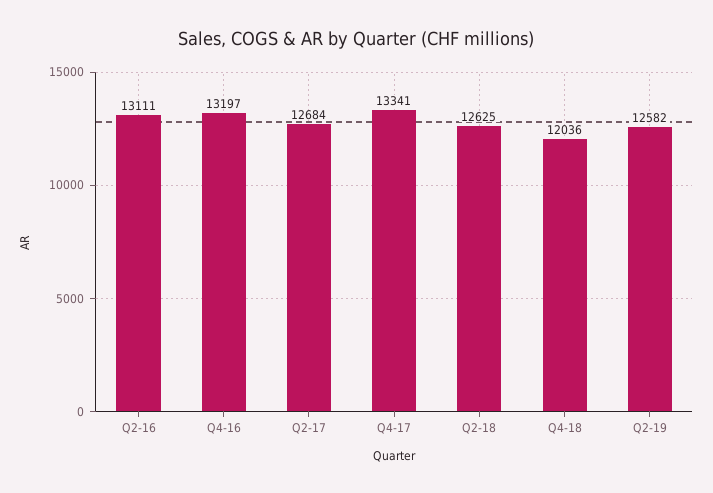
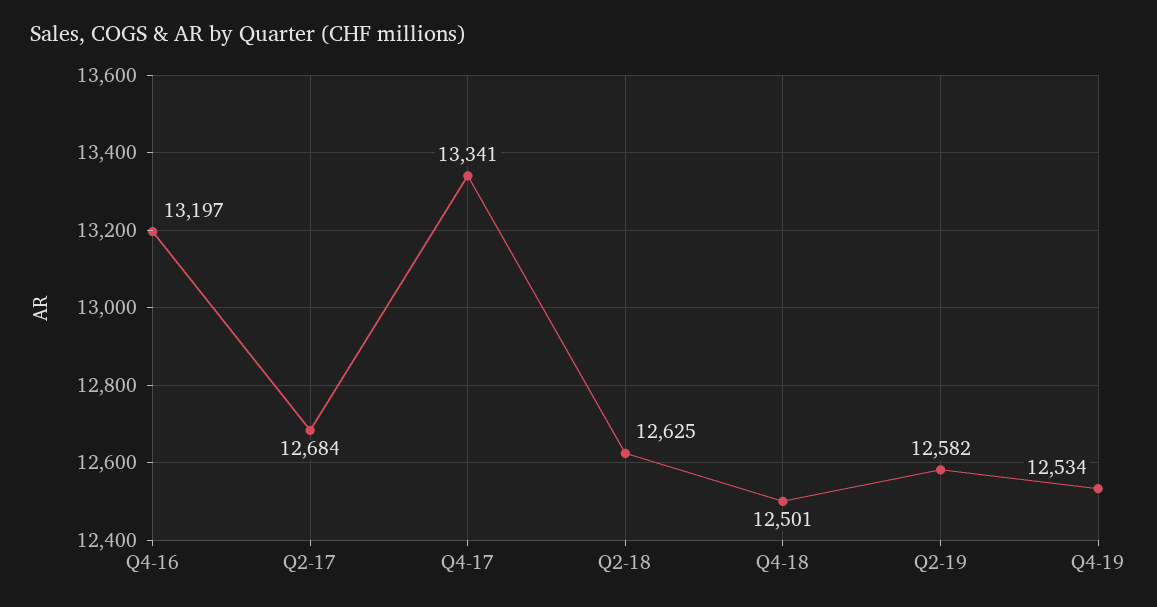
Q2-16: 13111 -> none
Q4-18: 12036 -> 12501
Q4-19: none -> 12534

